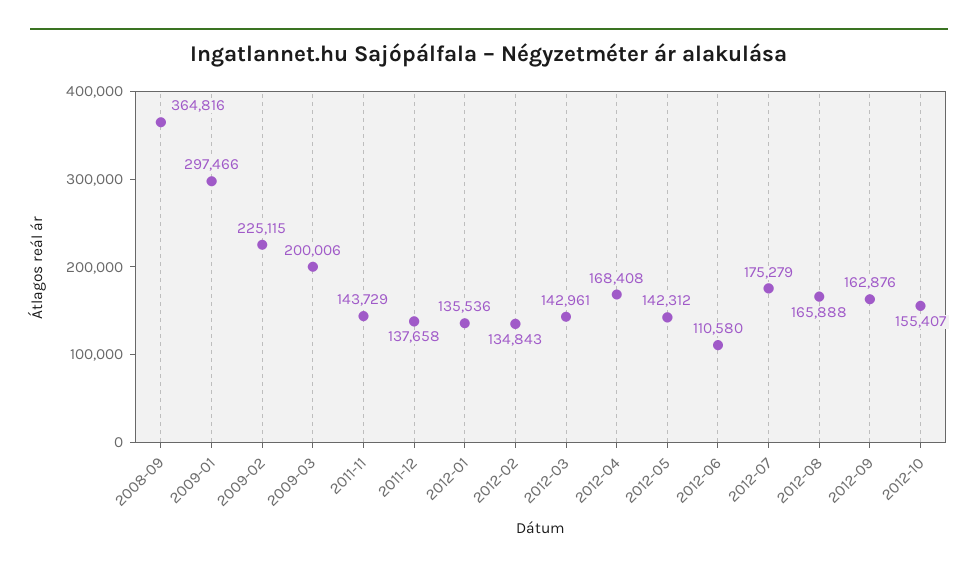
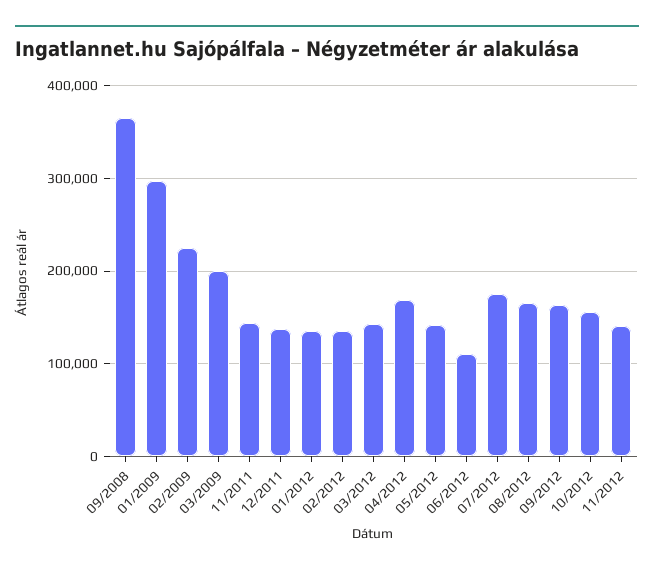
11/2012: none -> 140000

